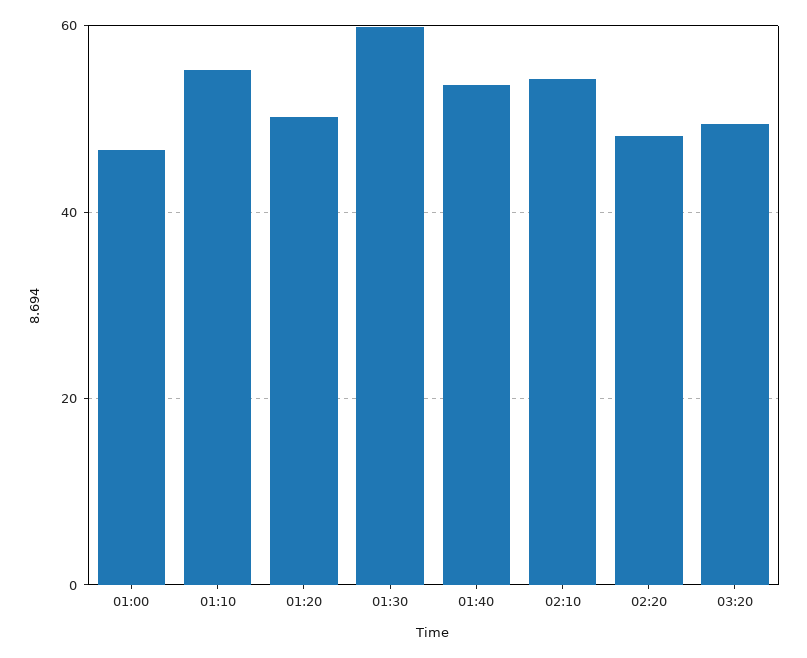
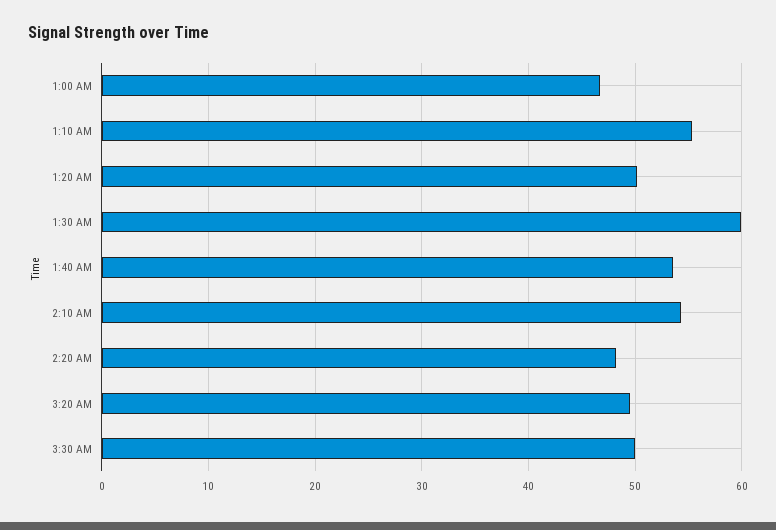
3:30 AM: none -> 50

